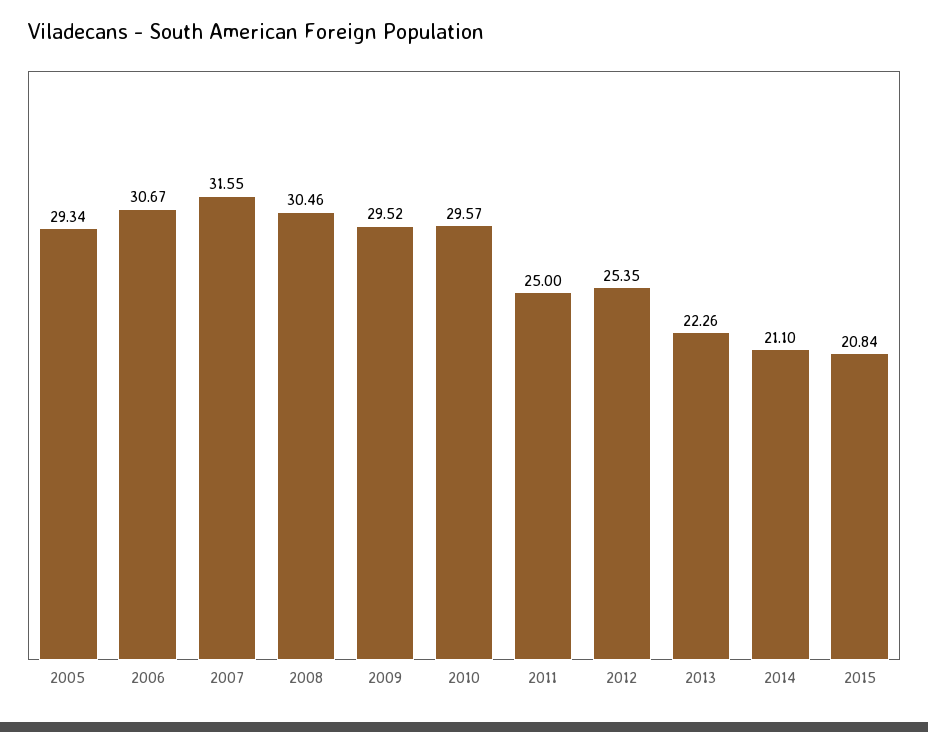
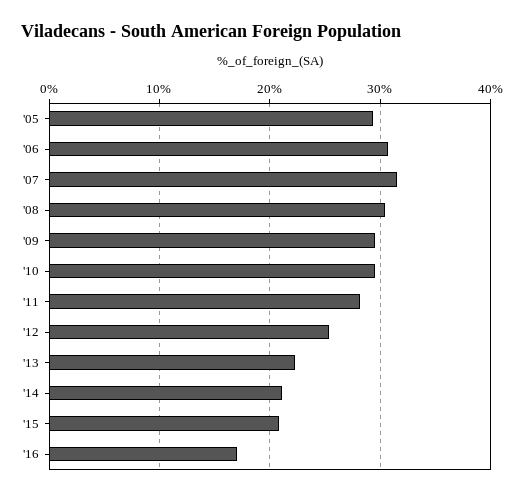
2011: 25 -> 28
'16: none -> 17

